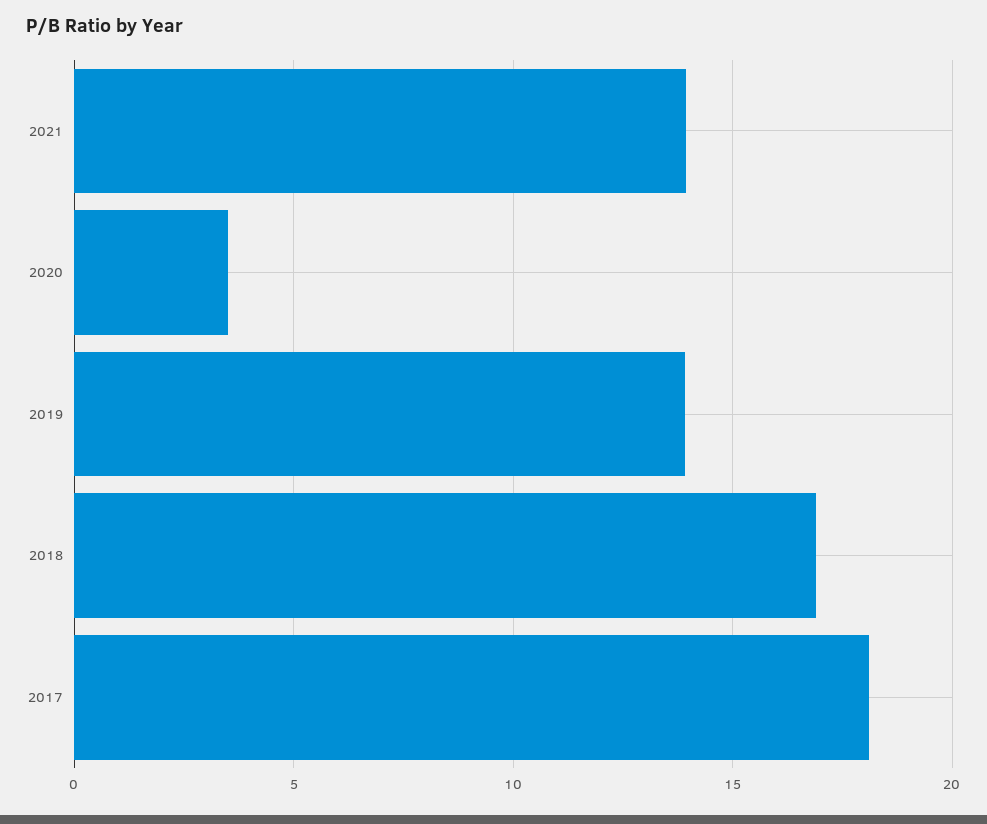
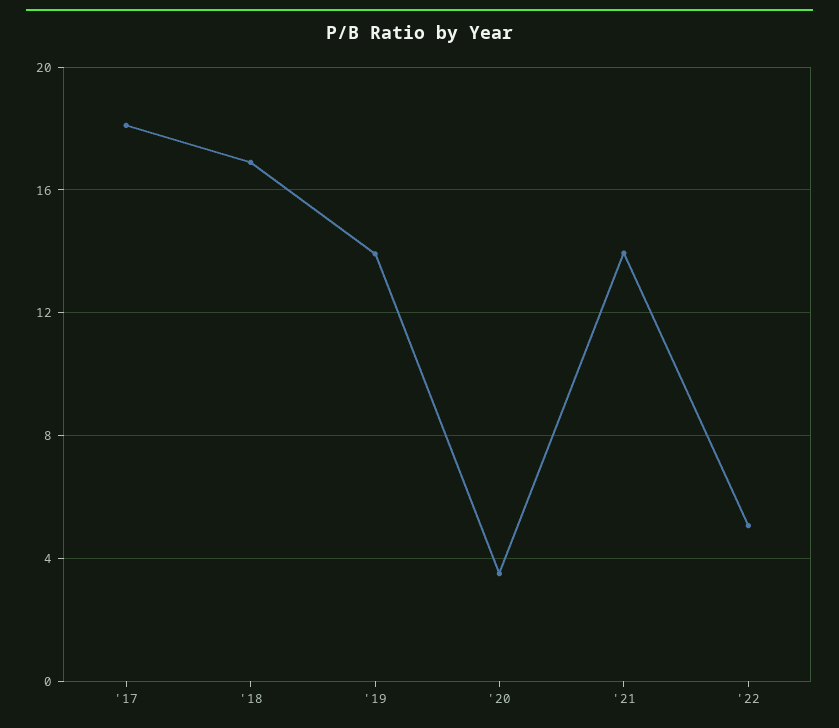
'22: none -> 5

